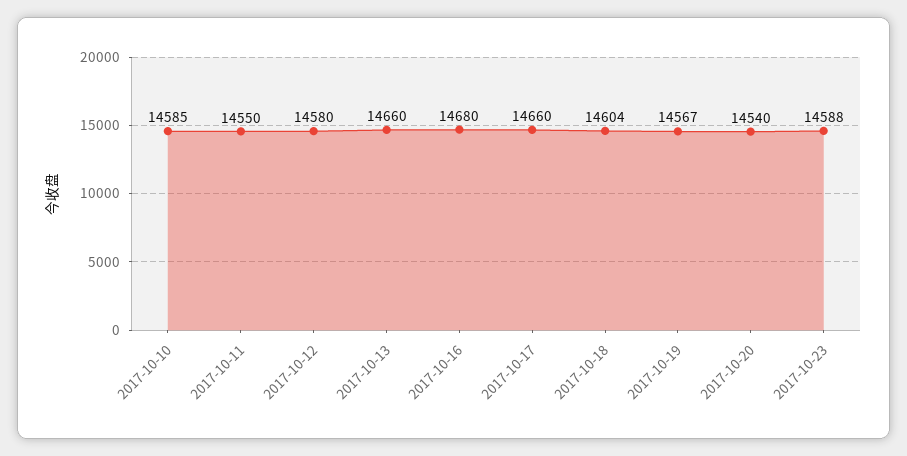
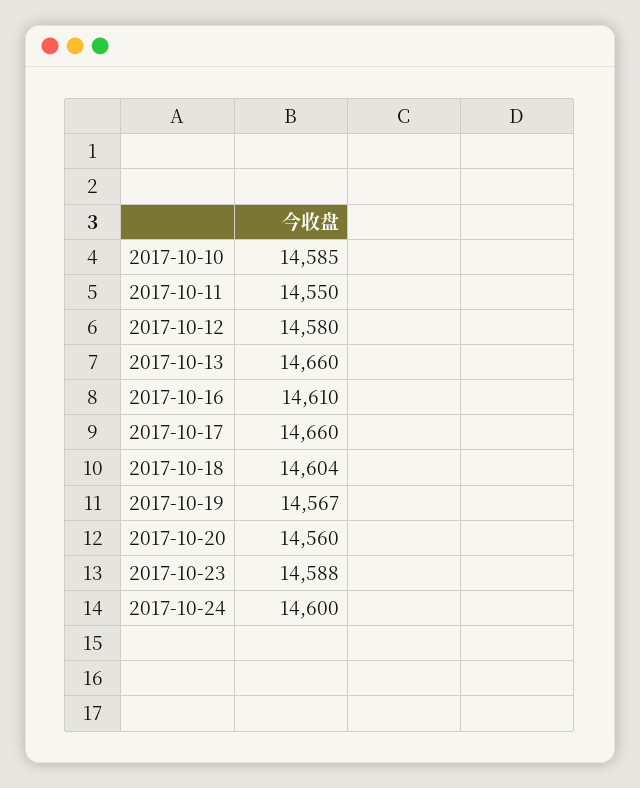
2017-10-16: 14680 -> 14610
2017-10-20: 14540 -> 14560
2017-10-24: none -> 14600

